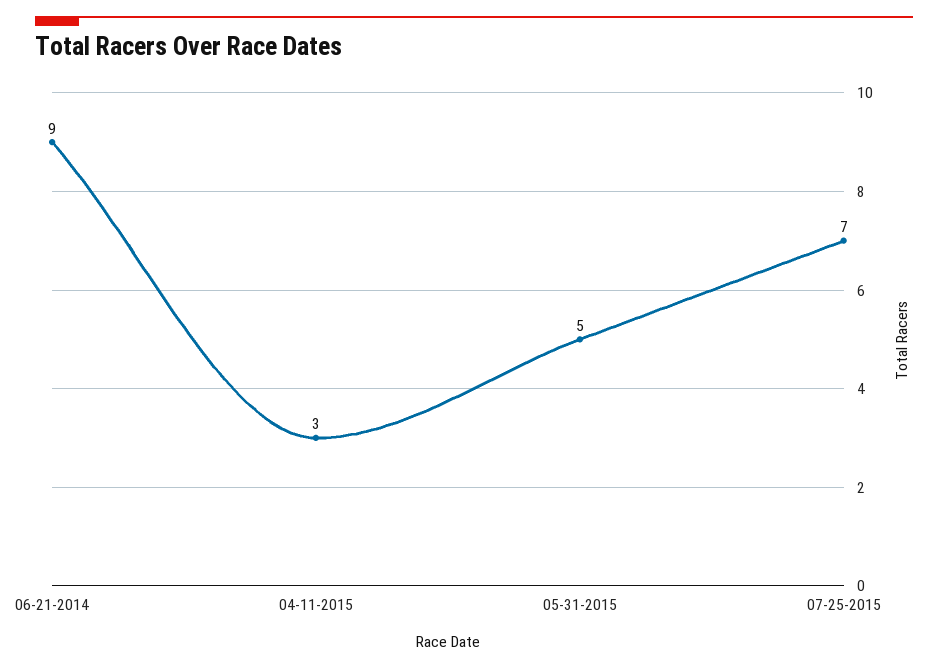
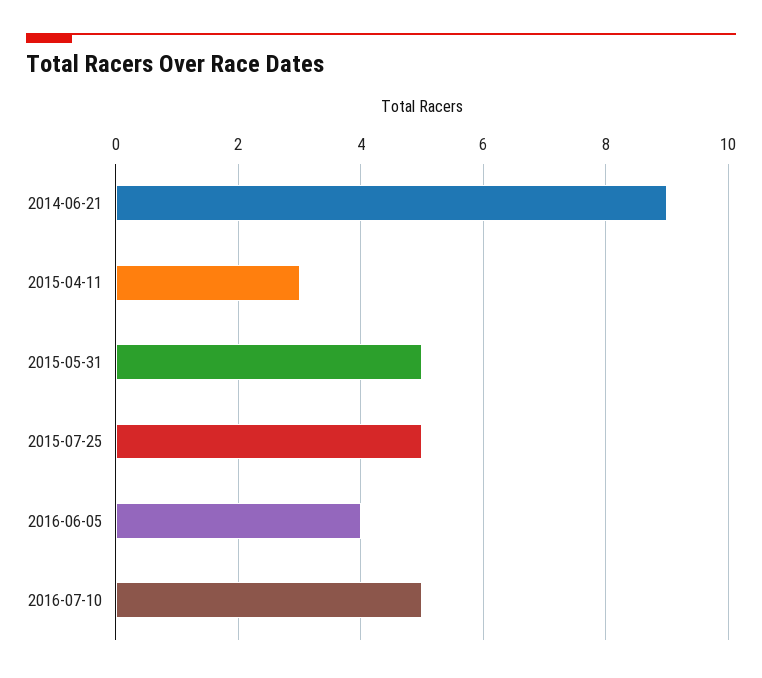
07-25-2015: 7 -> 5
2016-06-05: none -> 4
2016-07-10: none -> 5

